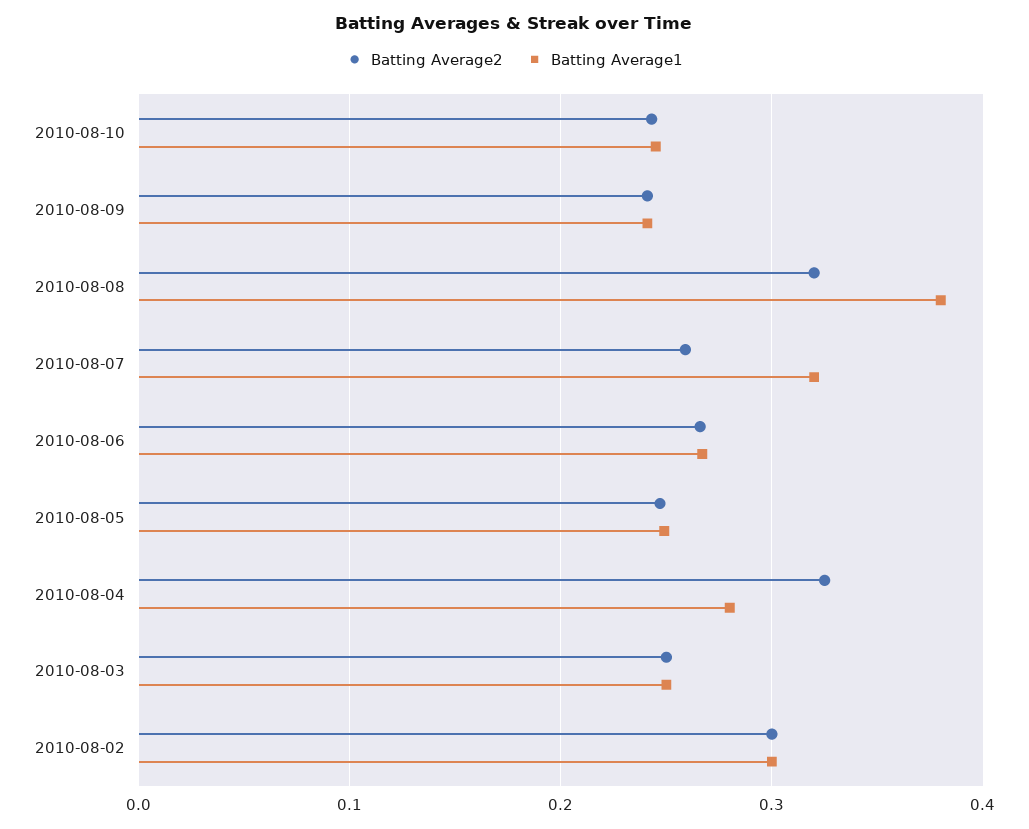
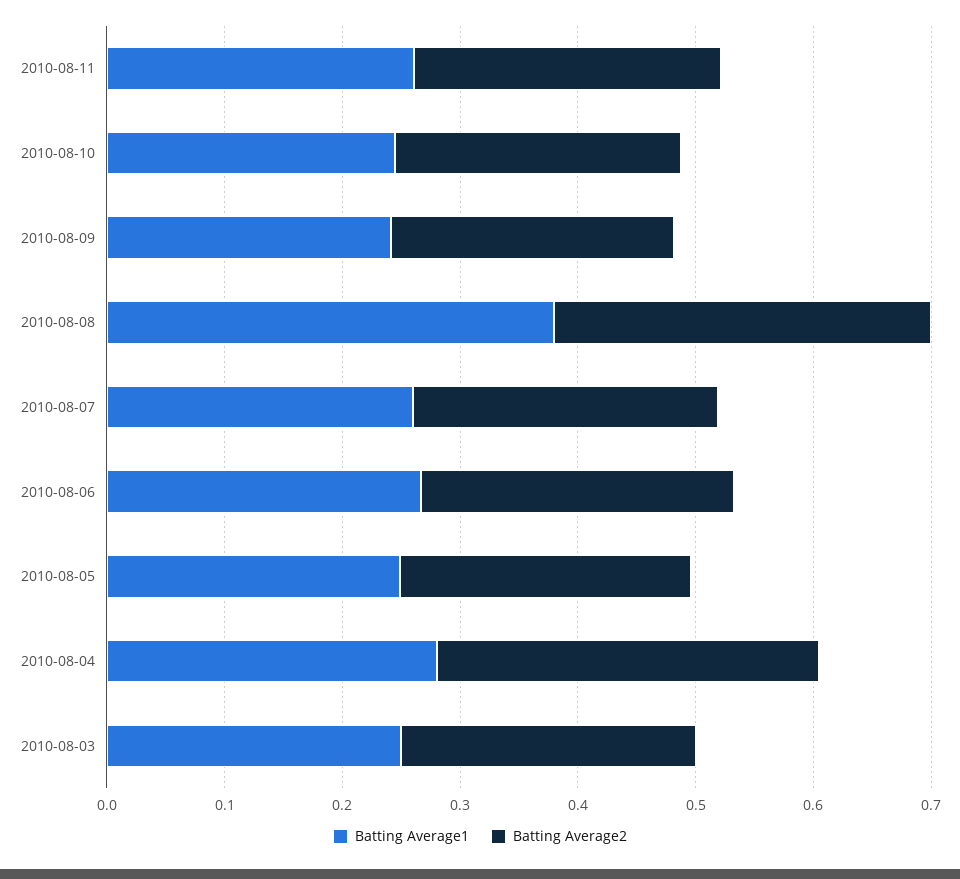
Batting Average1, 2010-08-07: 0.32 -> 0.26
Batting Average2, 2010-08-02: 0.3 -> none
Batting Average1, 2010-08-02: 0.3 -> none
Batting Average1, 2010-08-11: none -> 0.26
Batting Average2, 2010-08-11: none -> 0.26

